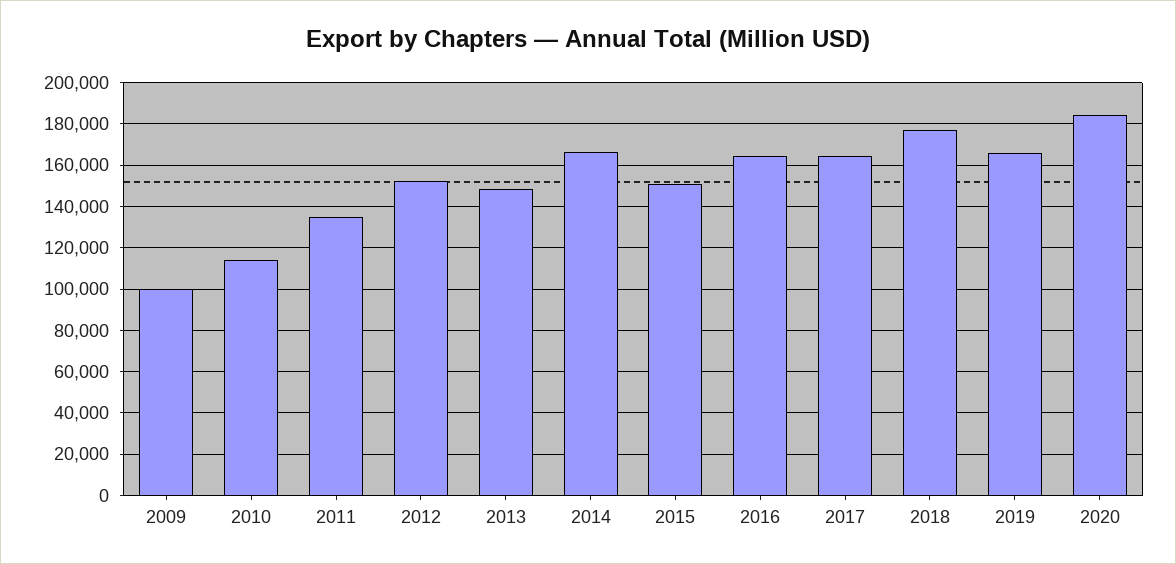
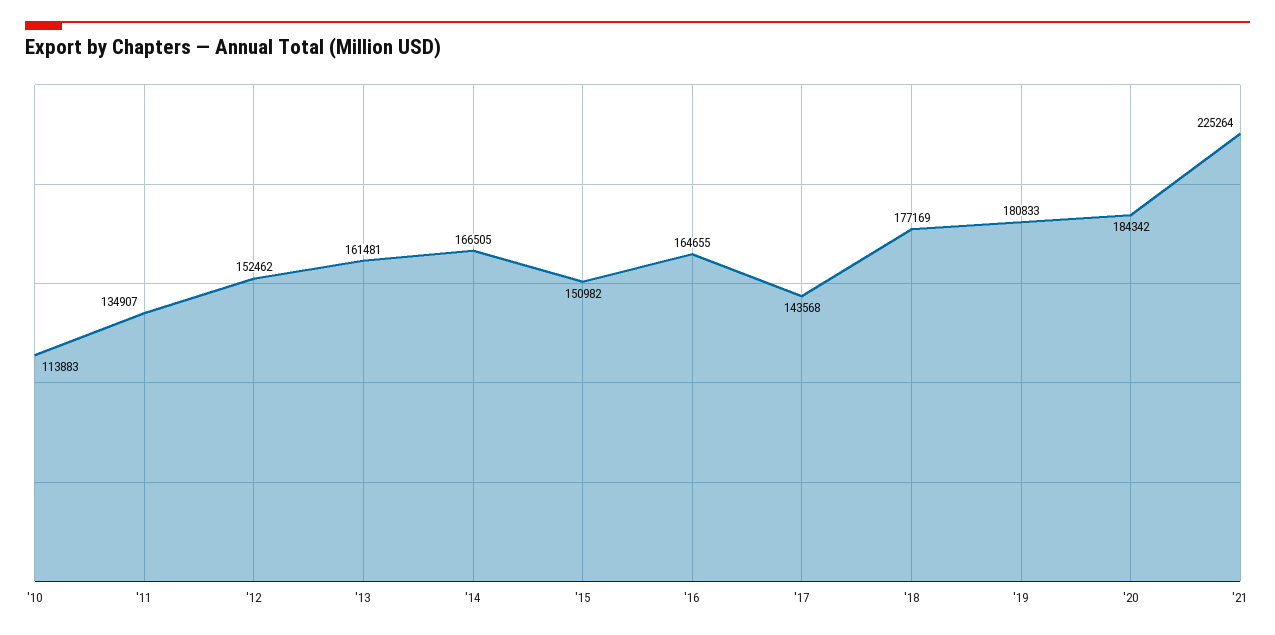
2009: 100000 -> none
2013: 150000 -> 161481
2017: 165000 -> 143568
2019: 165000 -> 180833
'21: none -> 225264

